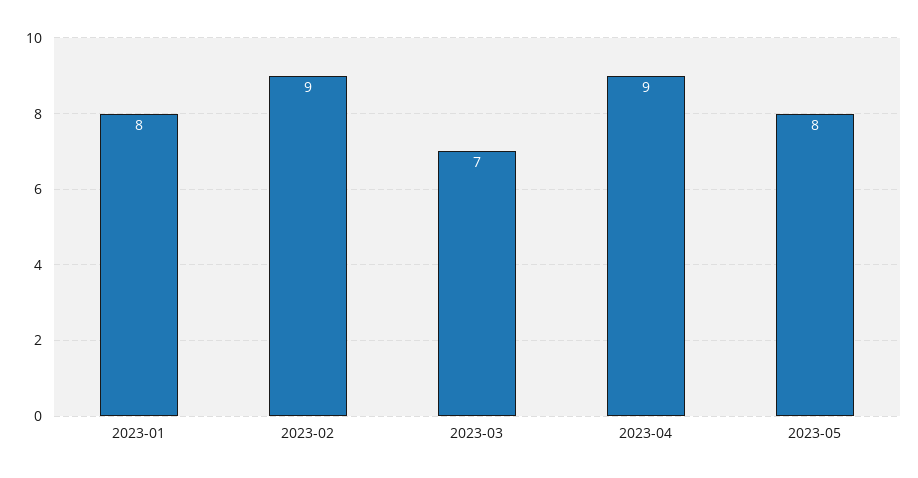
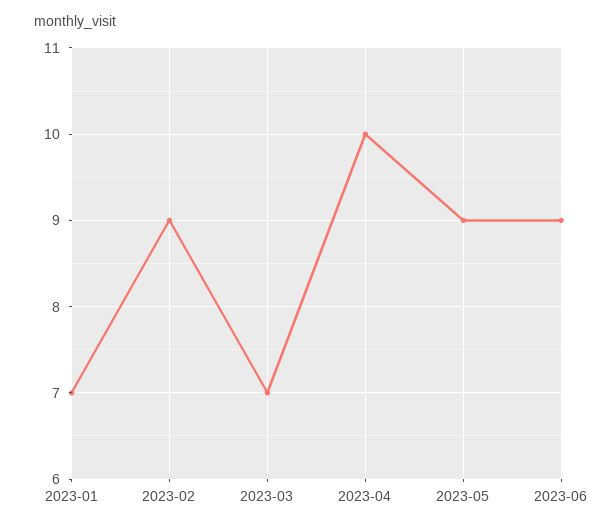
2023-01: 8 -> 7
2023-04: 9 -> 10
2023-05: 8 -> 9
2023-06: none -> 9

